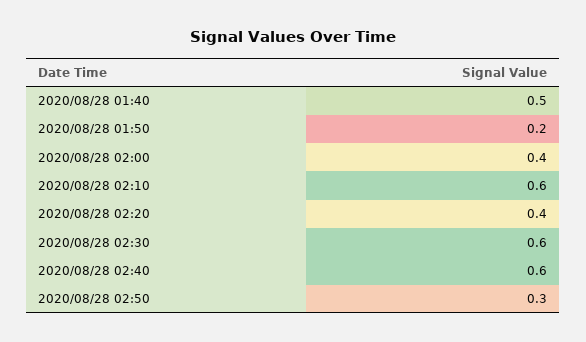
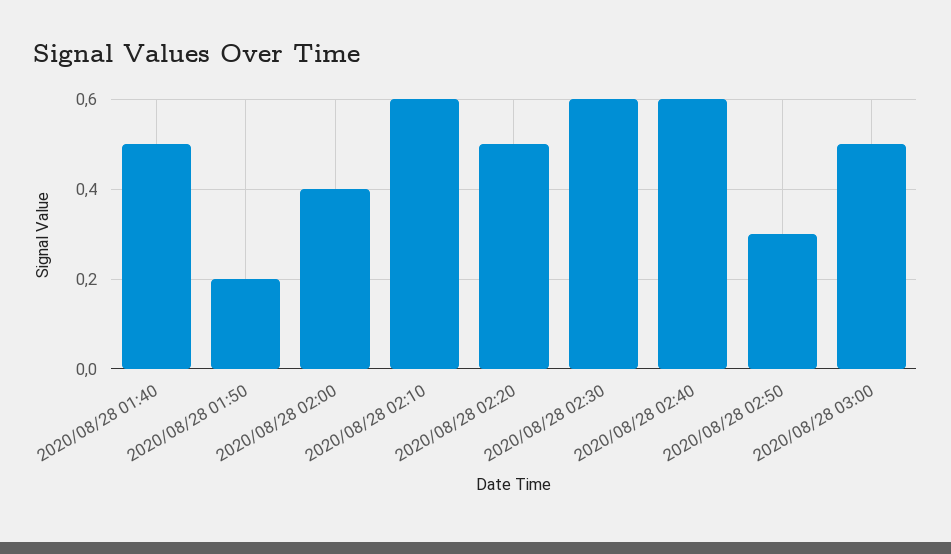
2020/08/28 02:20: 0.4 -> 0.5
2020/08/28 03:00: none -> 0.5

